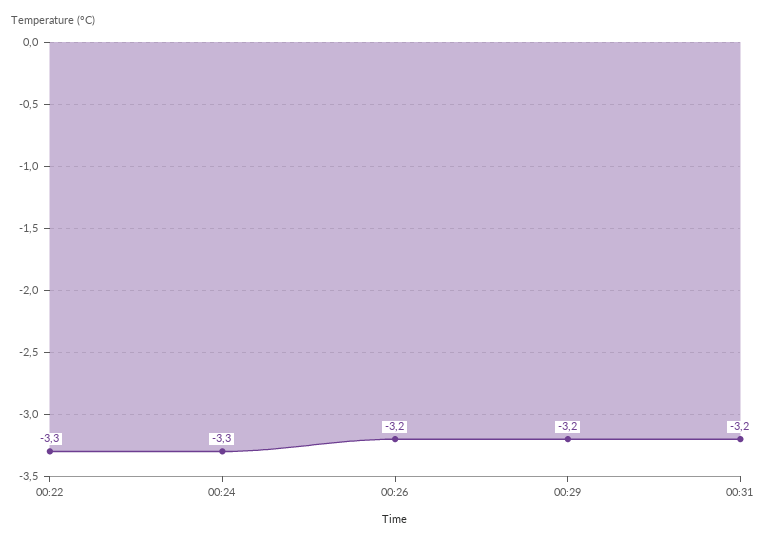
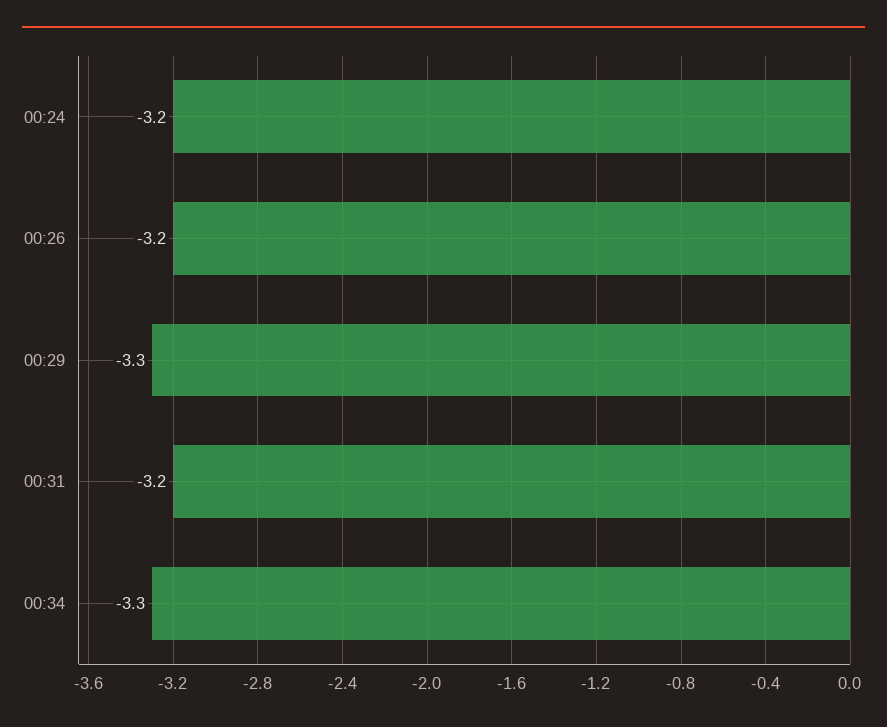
00:22: -3.3 -> none
00:24: -3.3 -> -3.2
00:29: -3.2 -> -3.3
00:34: none -> -3.3

